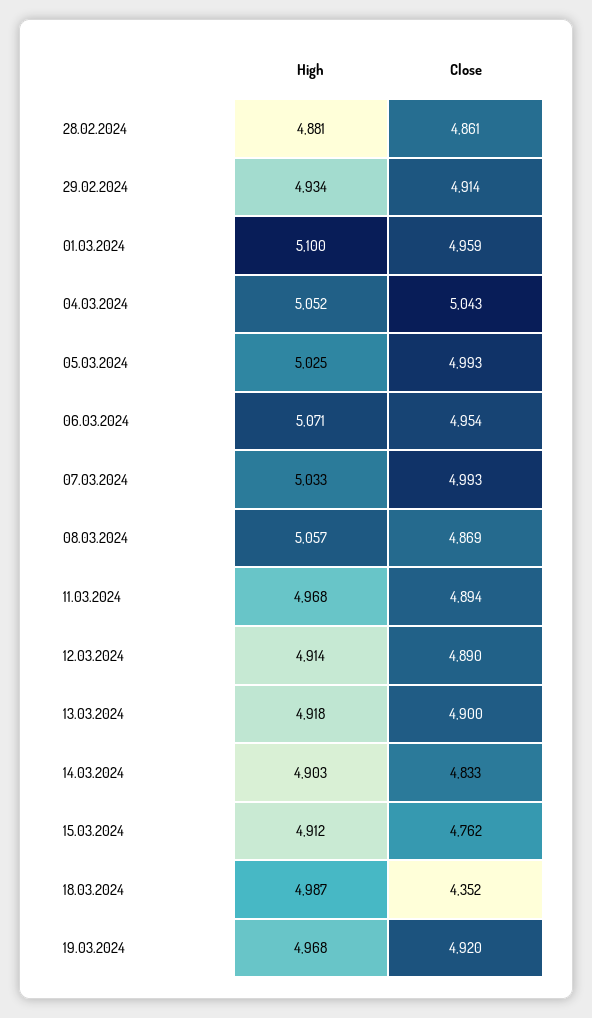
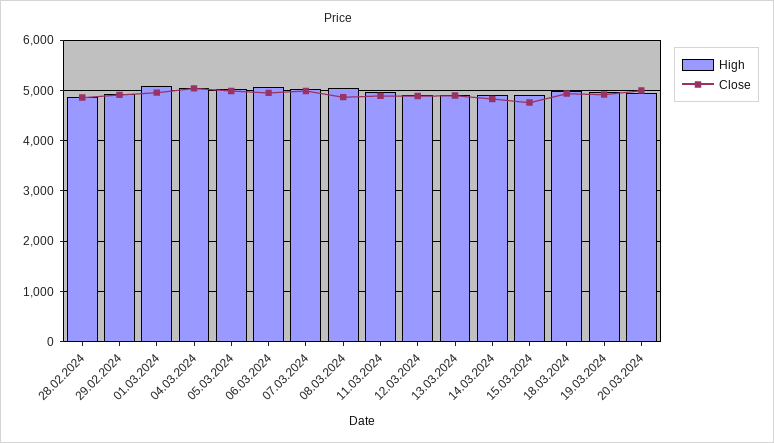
Close, 18.03.2024: 4352 -> 5000
High, 20.03.2024: none -> 5000
Close, 20.03.2024: none -> 5000

